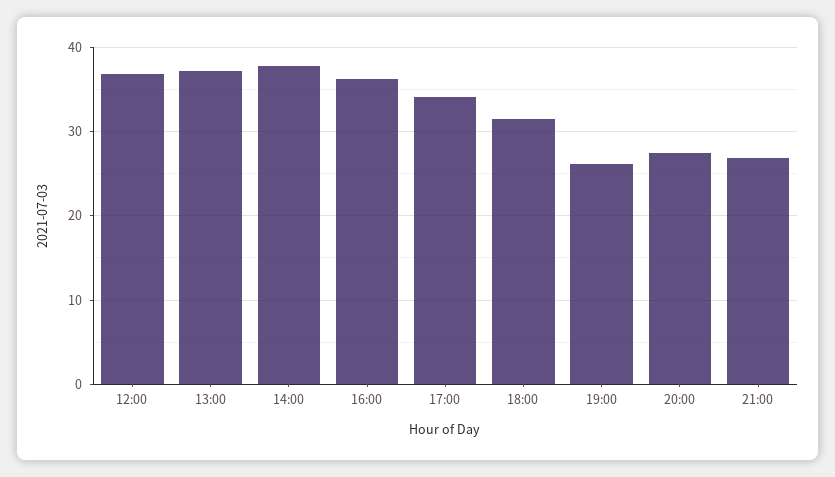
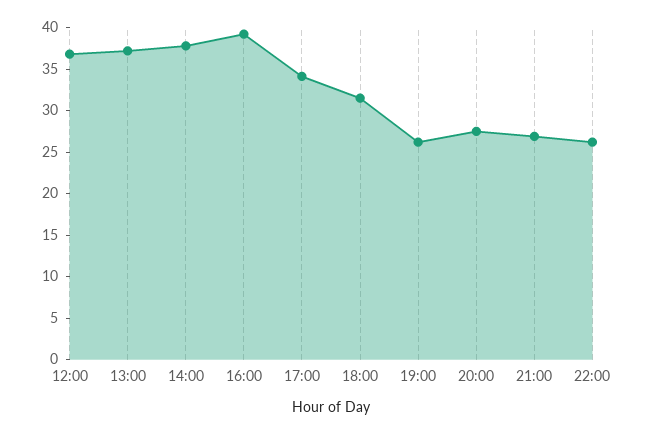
16:00: 36 -> 39
22:00: none -> 26

